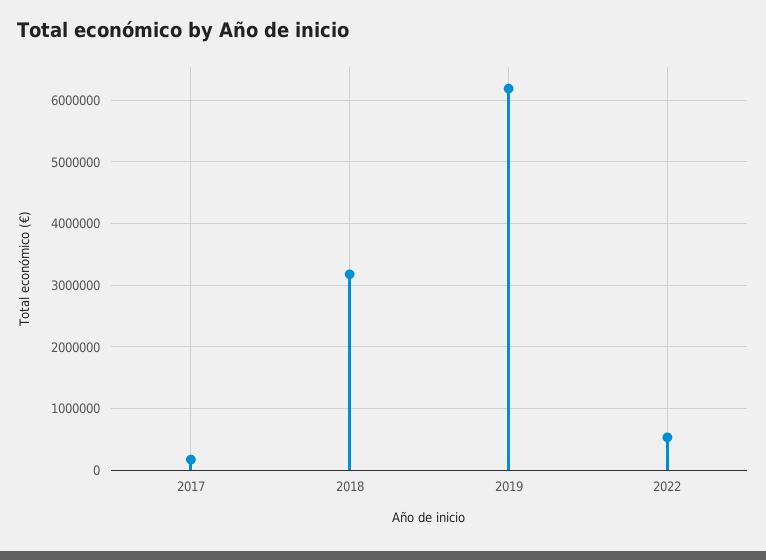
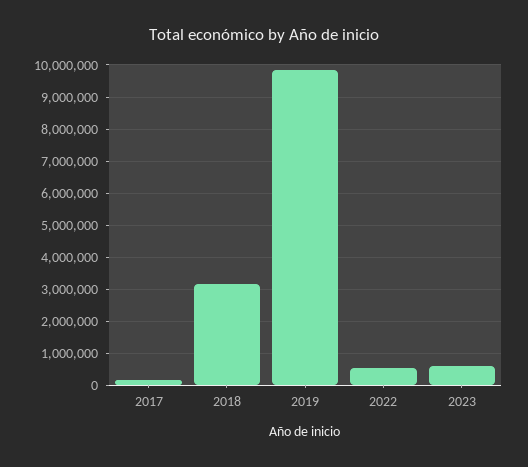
2019: 6200000 -> 9800000
2023: none -> 600000

